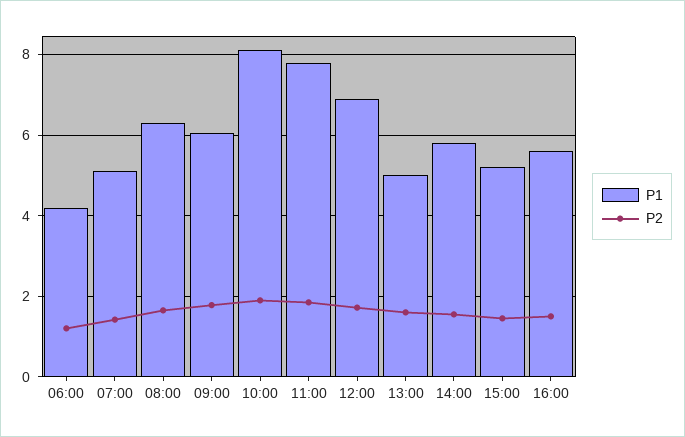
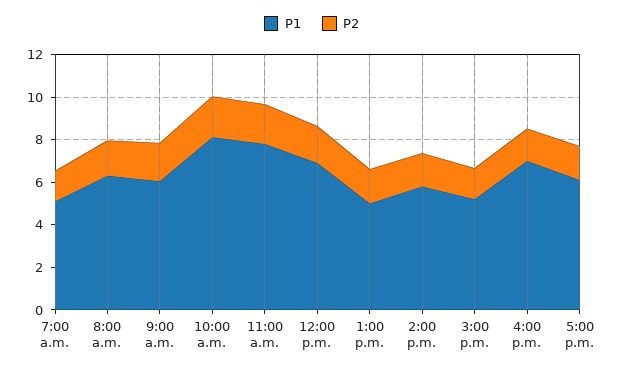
P1, 06:00: 4.2 -> none
P2, 06:00: 1.2 -> none
P1, 16:00: 5.6 -> 7
P1, 5:00 p.m.: none -> 6
P2, 5:00 p.m.: none -> 1.5

